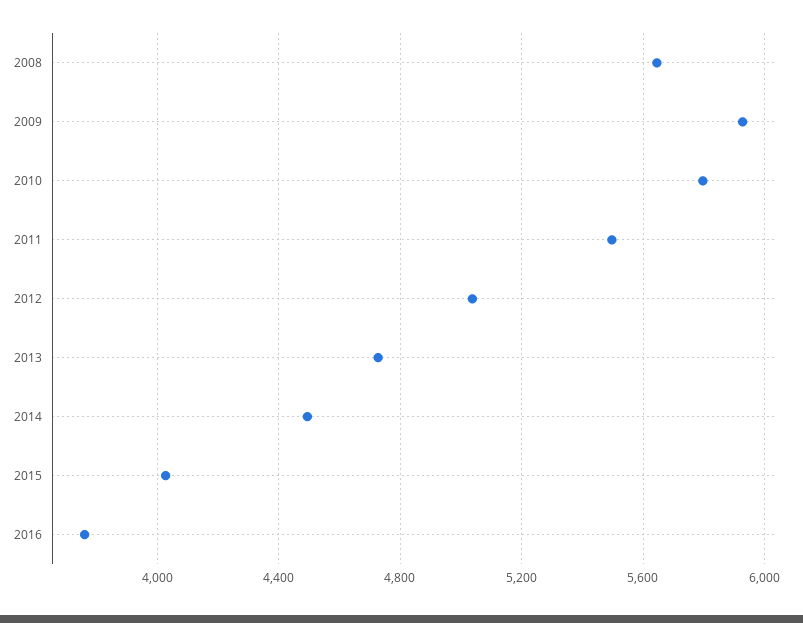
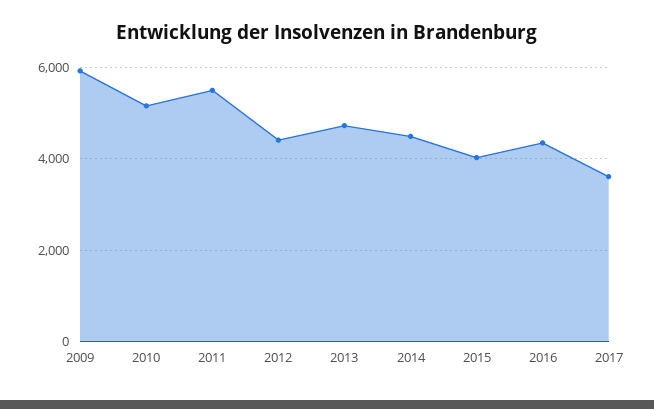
2008: 5650 -> none
2010: 5800 -> 5200
2012: 5050 -> 4400
2016: 3750 -> 4400
2017: none -> 3600

